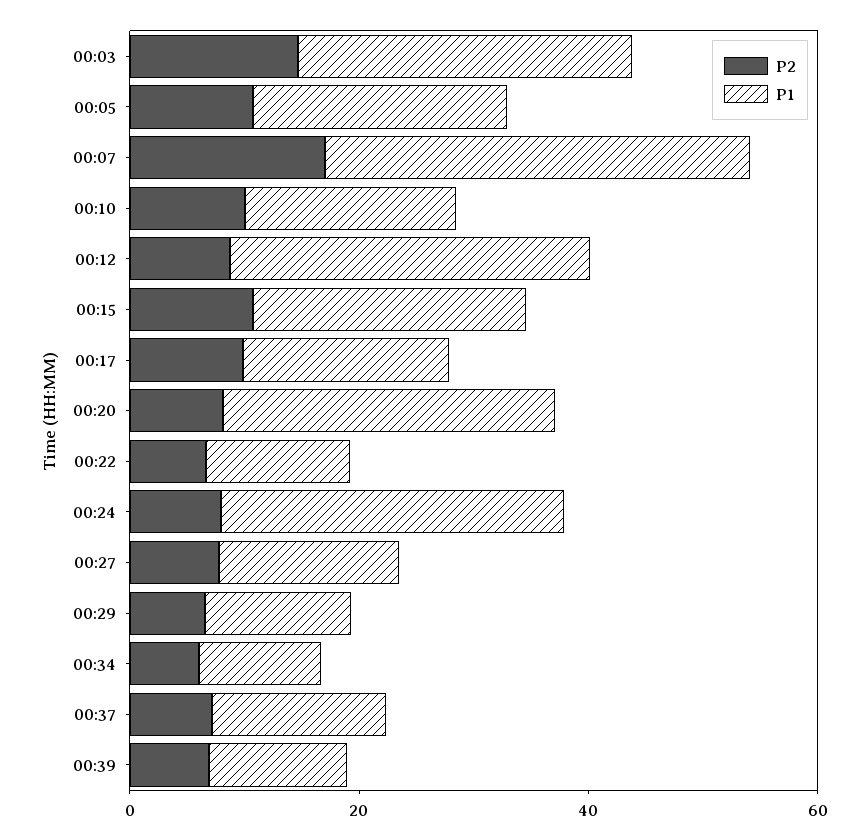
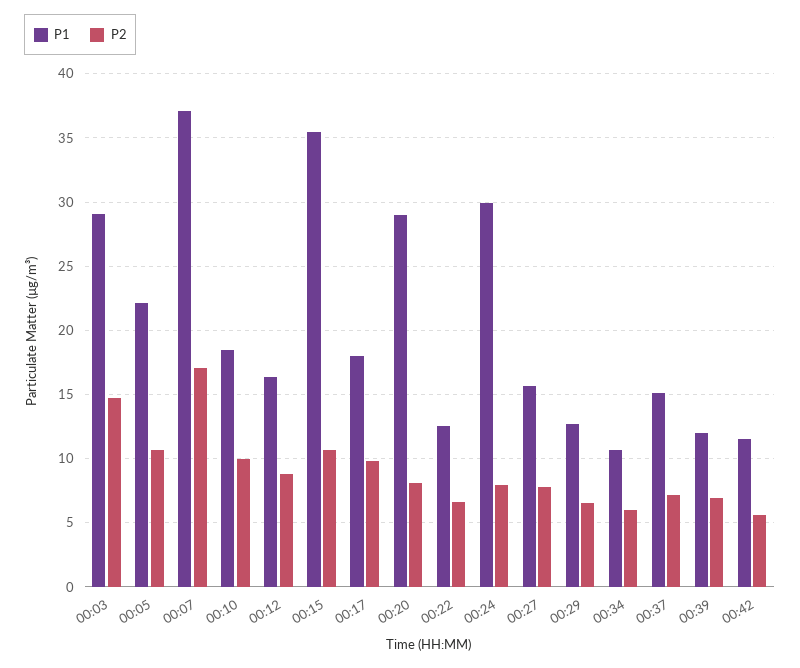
P1, 00:12: 30 -> 16.5
P1, 00:15: 25 -> 35.5
P1, 00:42: none -> 11.5
P2, 00:42: none -> 5.5

